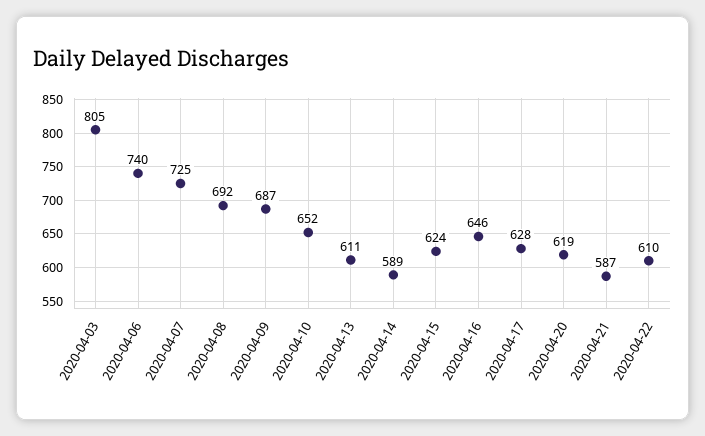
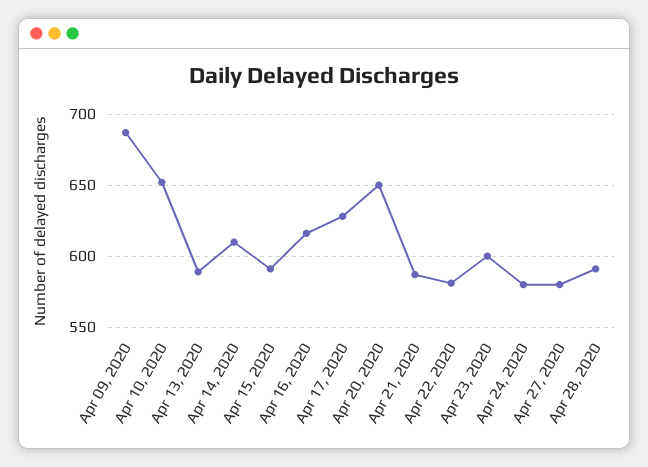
2020-04-03: 805 -> none
2020-04-06: 740 -> none
2020-04-07: 725 -> none
2020-04-08: 692 -> none
2020-04-13: 611 -> 590
2020-04-14: 589 -> 610
2020-04-15: 624 -> 590
2020-04-16: 646 -> 615
2020-04-20: 619 -> 650
2020-04-22: 610 -> 580
Apr 23, 2020: none -> 600
Apr 24, 2020: none -> 580
Apr 27, 2020: none -> 580
Apr 28, 2020: none -> 590

